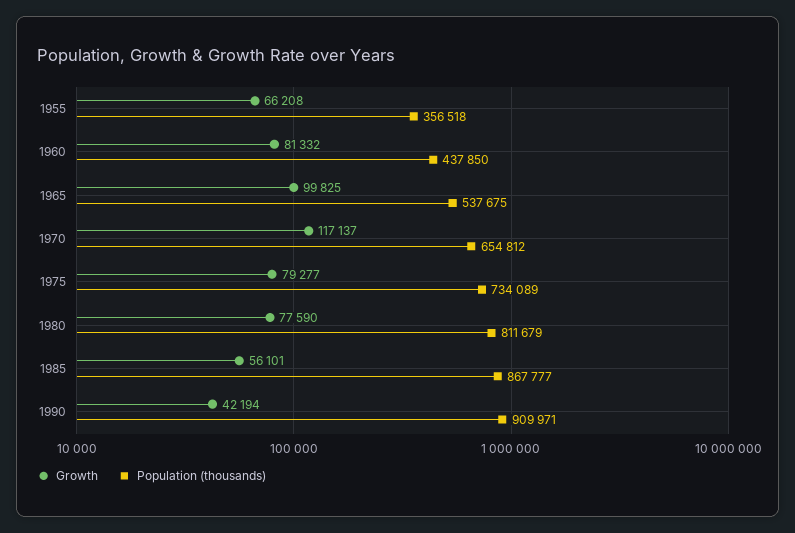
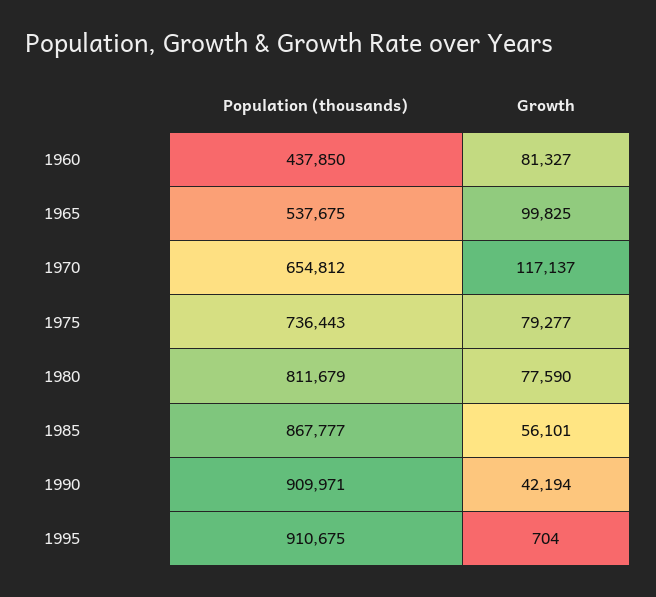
Growth, 1955: 66208 -> none
Population (thousands), 1955: 356518 -> none
Growth, 1960: 81332 -> 81327
Population (thousands), 1975: 734089 -> 736443
Population (thousands), 1995: none -> 910675
Growth, 1995: none -> 704

